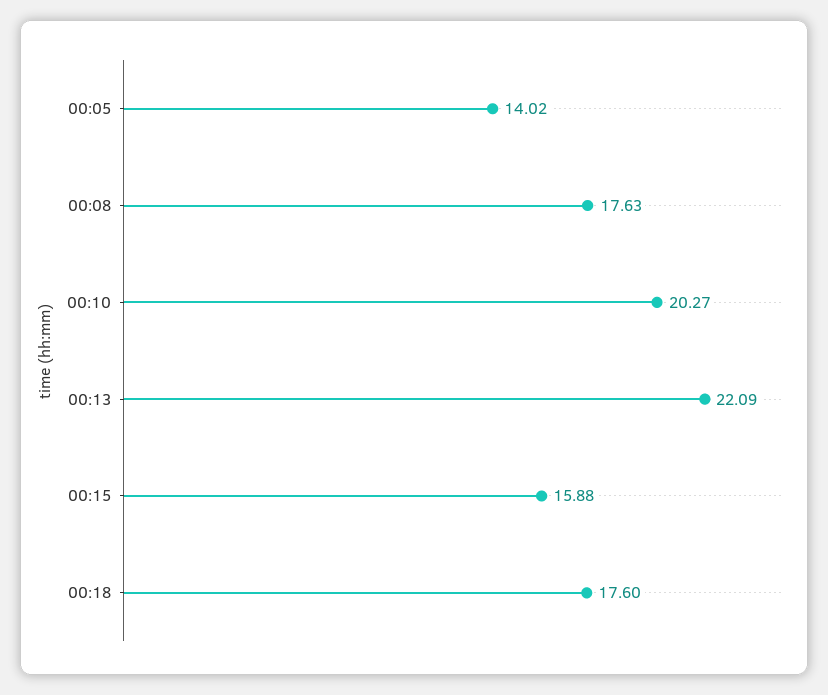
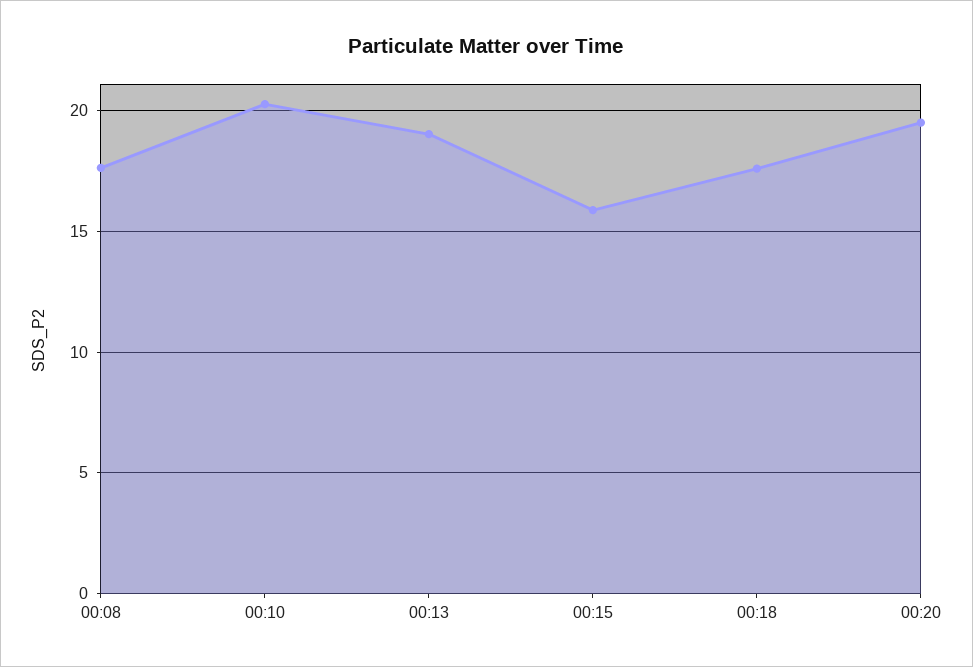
00:05: 14.02 -> none
00:13: 22.09 -> 19
00:20: none -> 19.5

